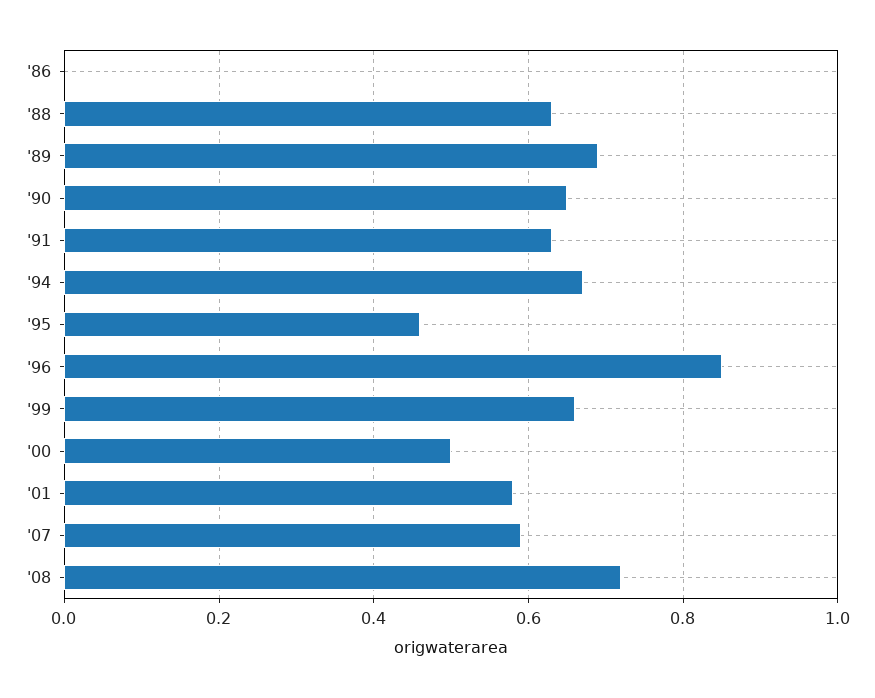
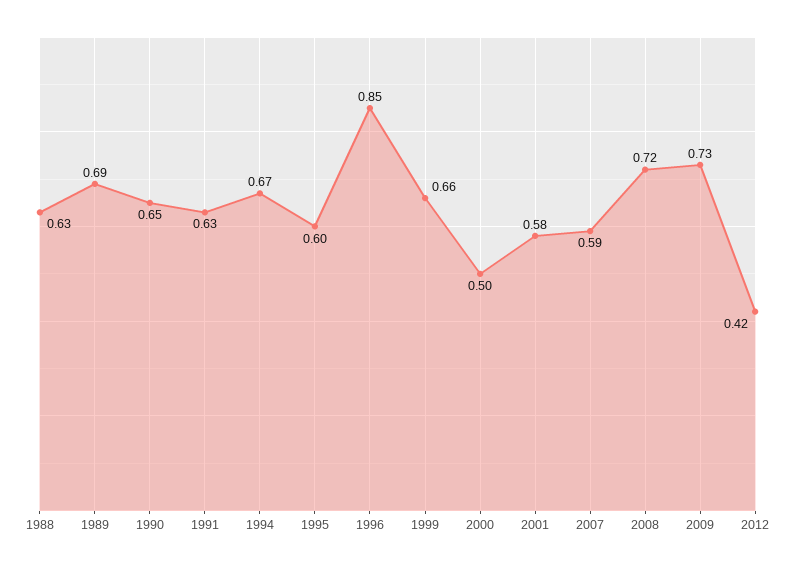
'86: 0 -> none
'95: 0.45 -> 0.6
2009: none -> 0.73
2012: none -> 0.42

